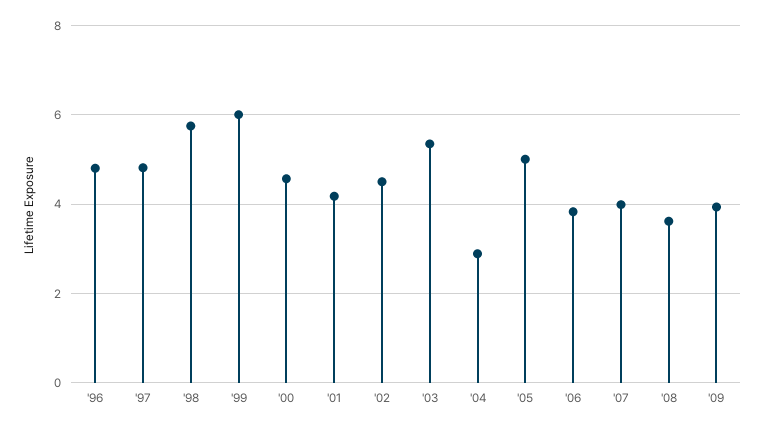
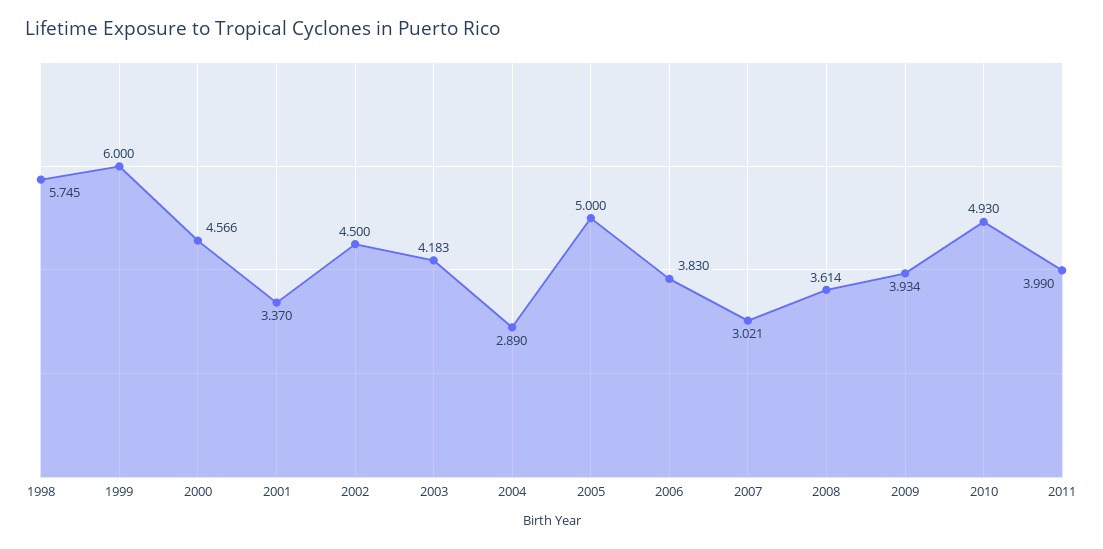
'96: 4.8 -> none
'97: 4.8 -> none
'01: 4.2 -> 3.37
'03: 5.4 -> 4.183
'07: 4 -> 3.021
2010: none -> 4.93
2011: none -> 3.99

